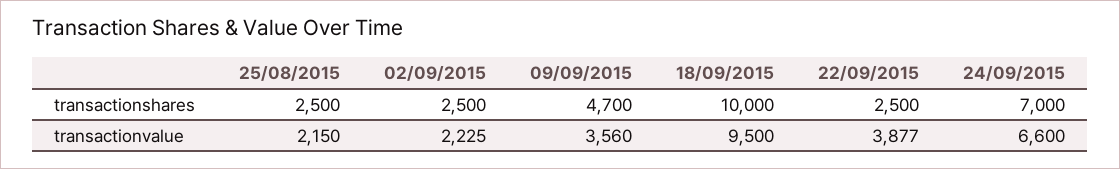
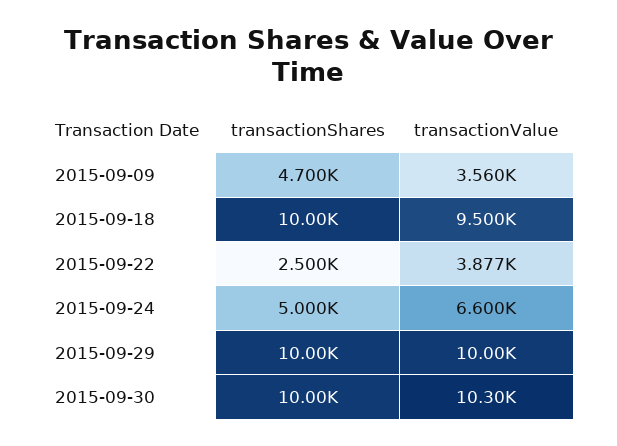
25/08/2015, transactionshares: 2500 -> none
02/09/2015, transactionshares: 2500 -> none
24/09/2015, transactionshares: 7000 -> 5000
25/08/2015, transactionvalue: 2150 -> none
02/09/2015, transactionvalue: 2225 -> none
2015-09-29, transactionshares: none -> 10000
2015-09-29, transactionvalue: none -> 10000
2015-09-30, transactionshares: none -> 10000
2015-09-30, transactionvalue: none -> 10300

